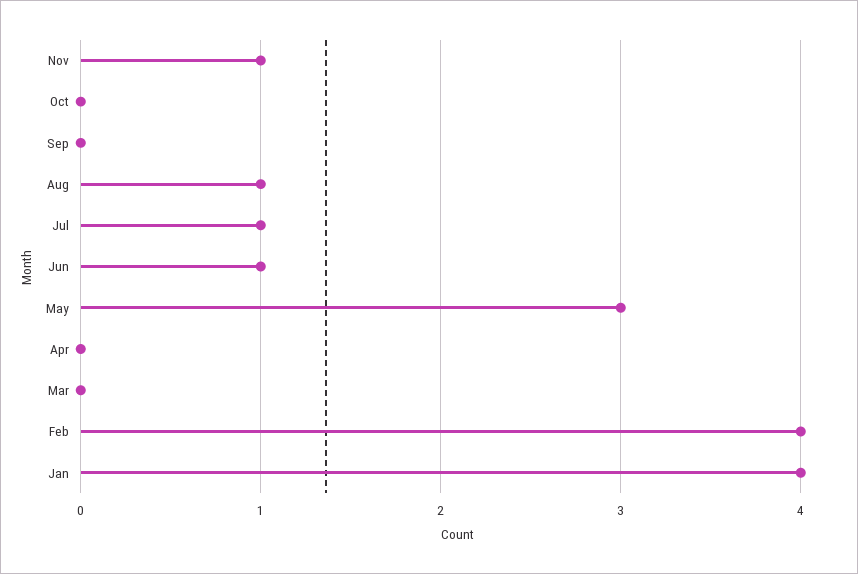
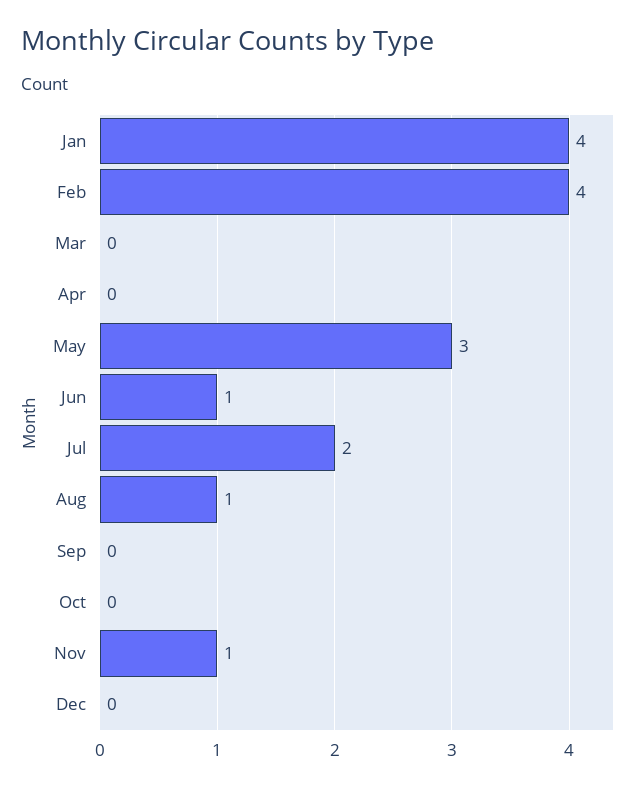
Jul: 1 -> 2
Dec: none -> 0

